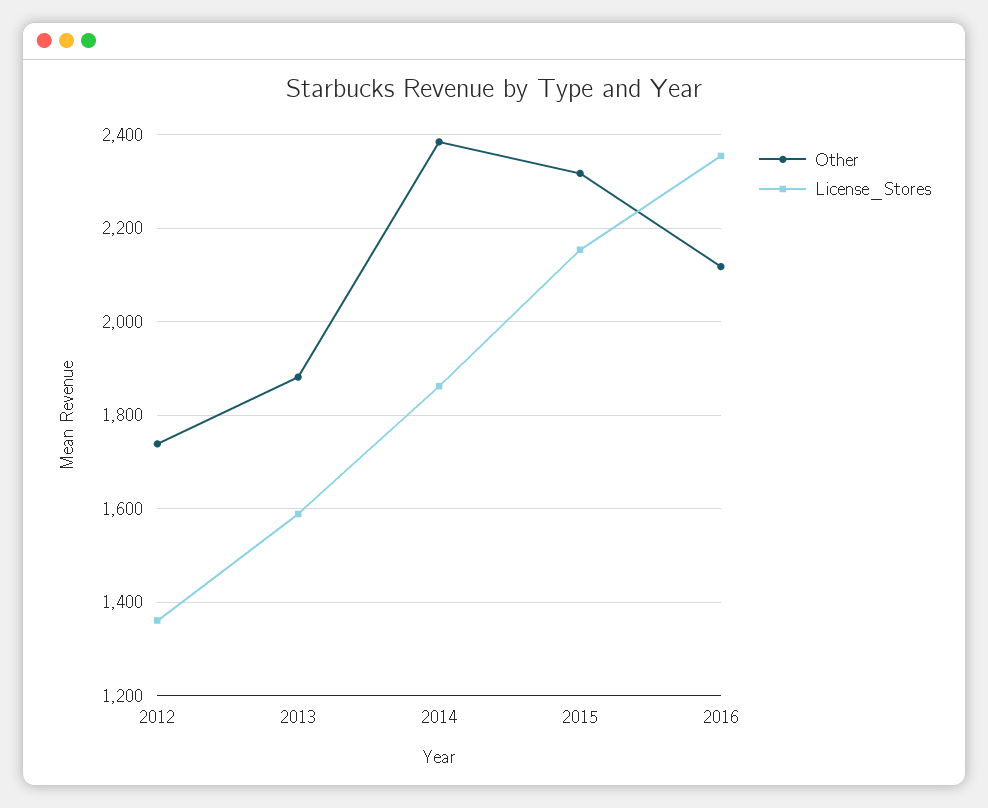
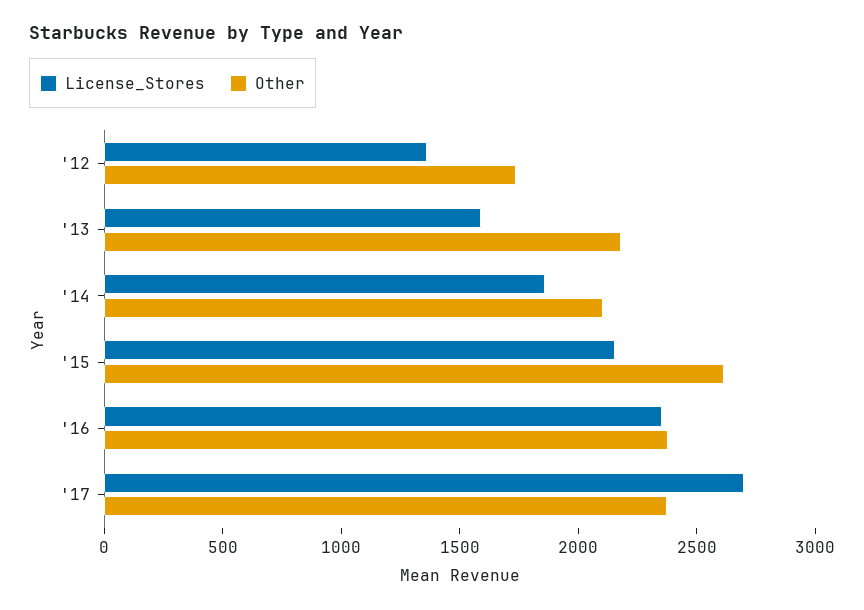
Other, 2013: 1880 -> 2200
Other, 2014: 2380 -> 2100
Other, 2015: 2320 -> 2600
Other, 2016: 2120 -> 2400
License_Stores, '17: none -> 2700
Other, '17: none -> 2400

